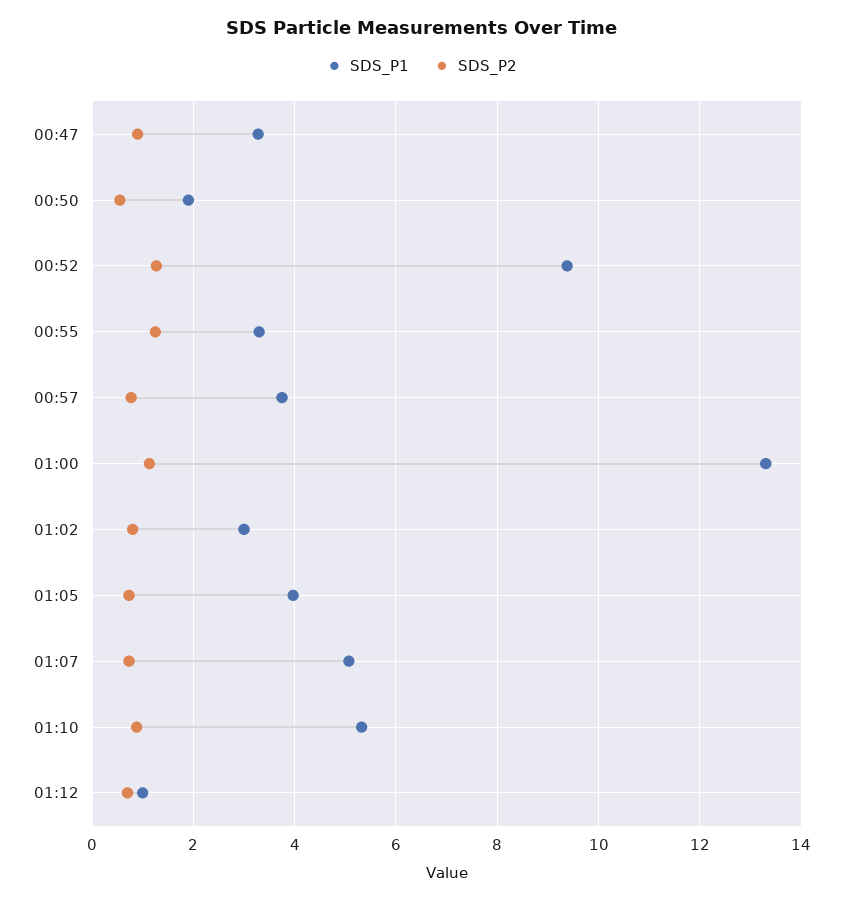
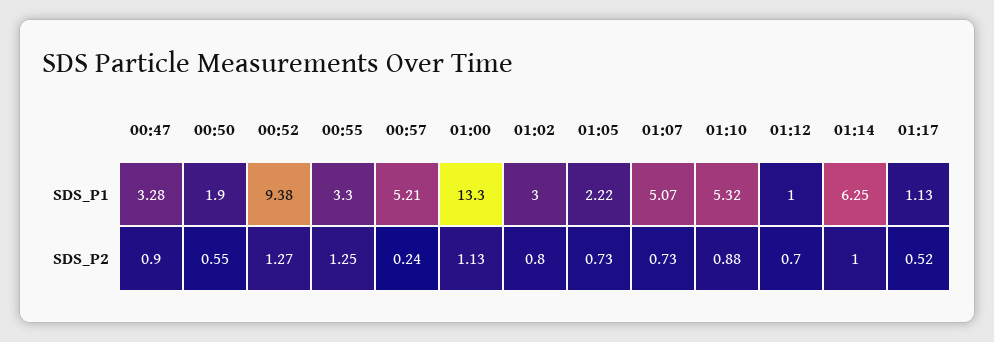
SDS_P1, 00:57: 3.8 -> 5.21
SDS_P2, 00:57: 0.8 -> 0.24
SDS_P1, 01:05: 4 -> 2.22
SDS_P1, 01:14: none -> 6.25
SDS_P1, 01:17: none -> 1.13
SDS_P2, 01:14: none -> 1
SDS_P2, 01:17: none -> 0.52

